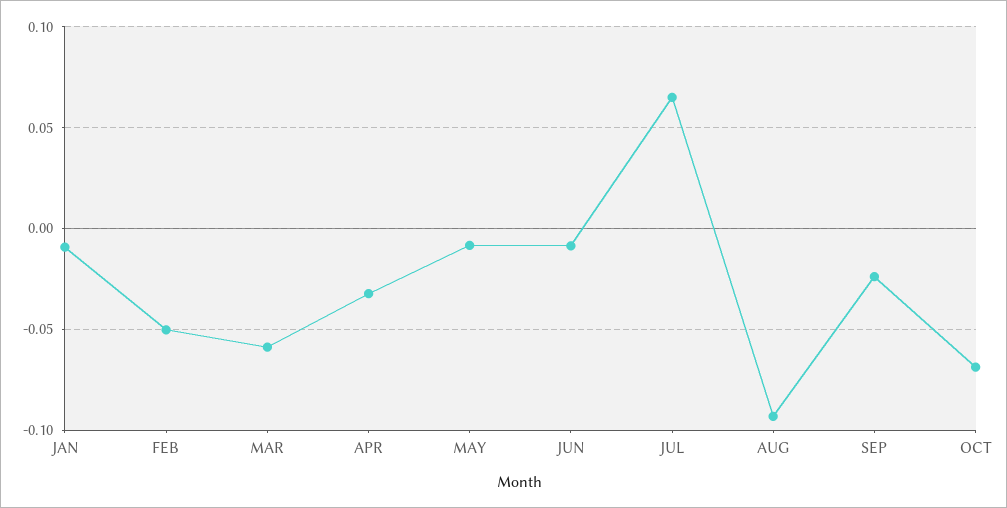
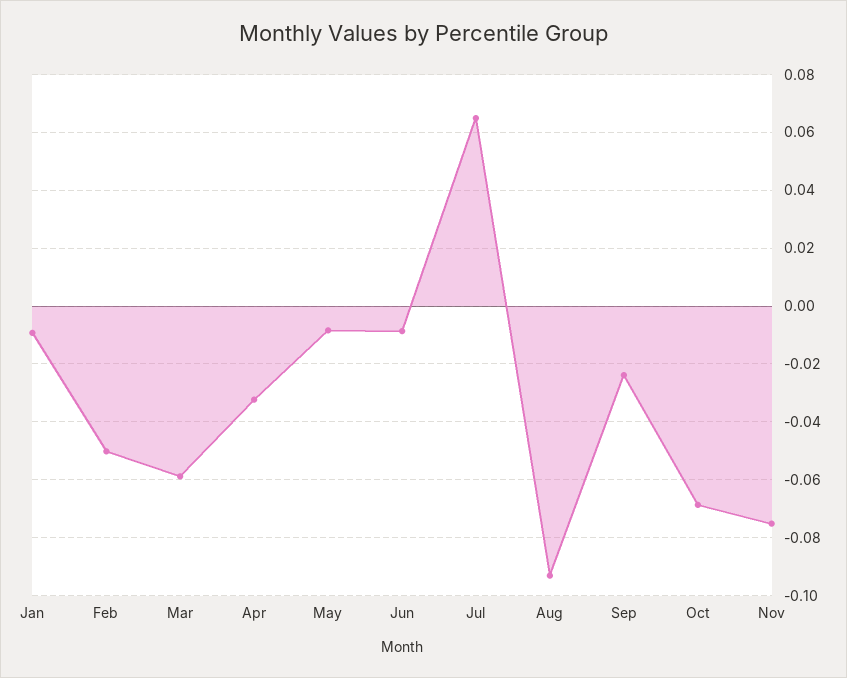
Nov: none -> -0.075

